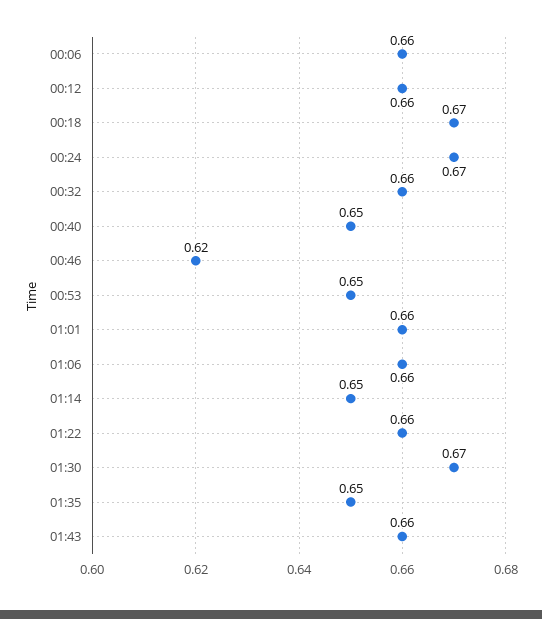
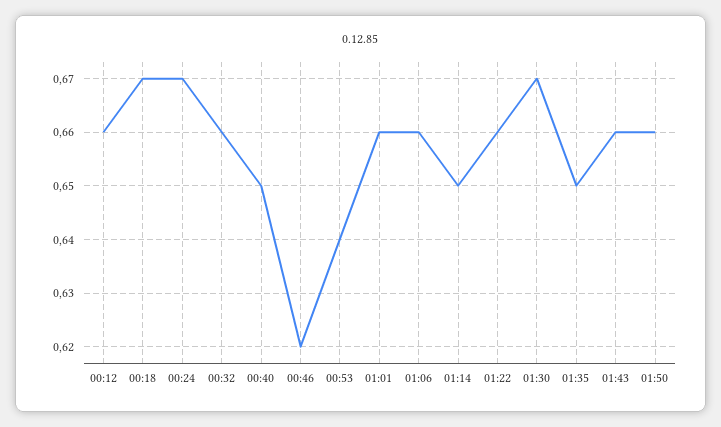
00:06: 0.66 -> none
00:53: 0.65 -> 0.64
01:50: none -> 0.66

